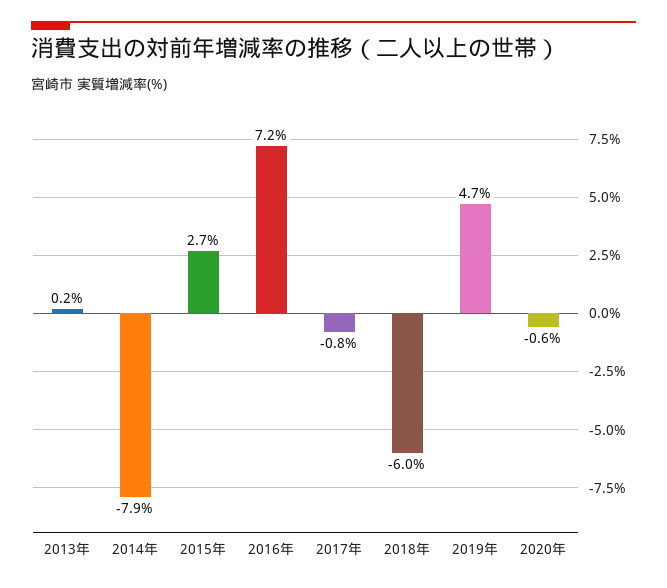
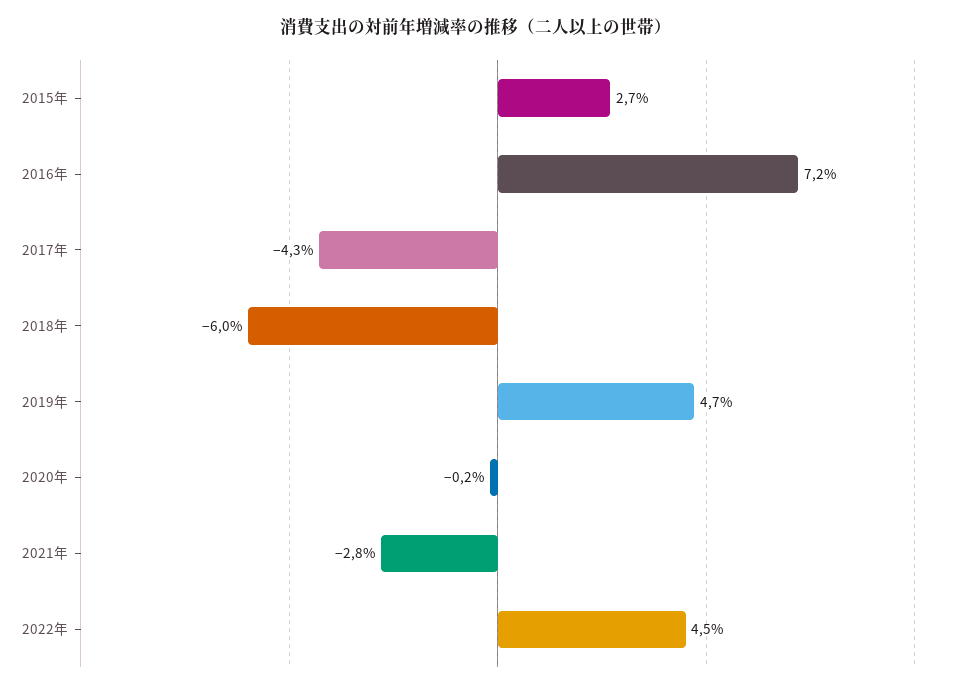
2013年: 0.2 -> none
2014年: -7.9 -> none
2017年: -0.8 -> -4.3
2020年: -0.6 -> -0.2
2021年: none -> -2.8
2022年: none -> 4.5

